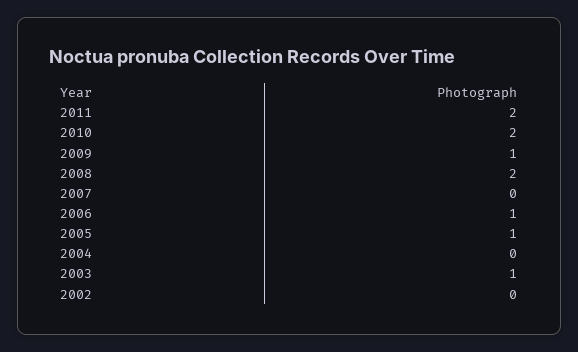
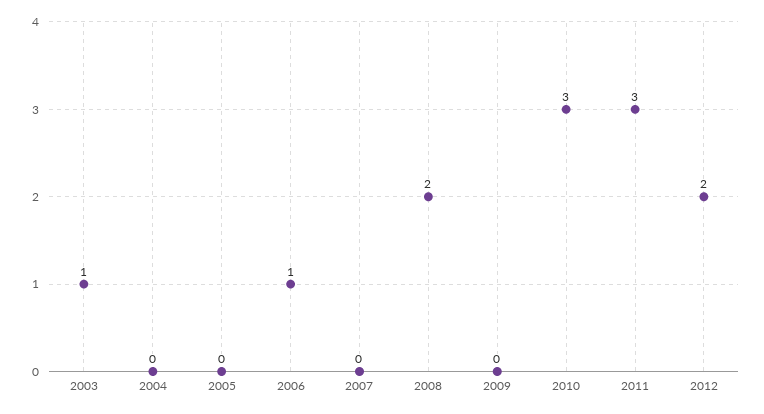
2011: 2 -> 3
2010: 2 -> 3
2009: 1 -> 0
2005: 1 -> 0
2002: 0 -> none
2012: none -> 2

